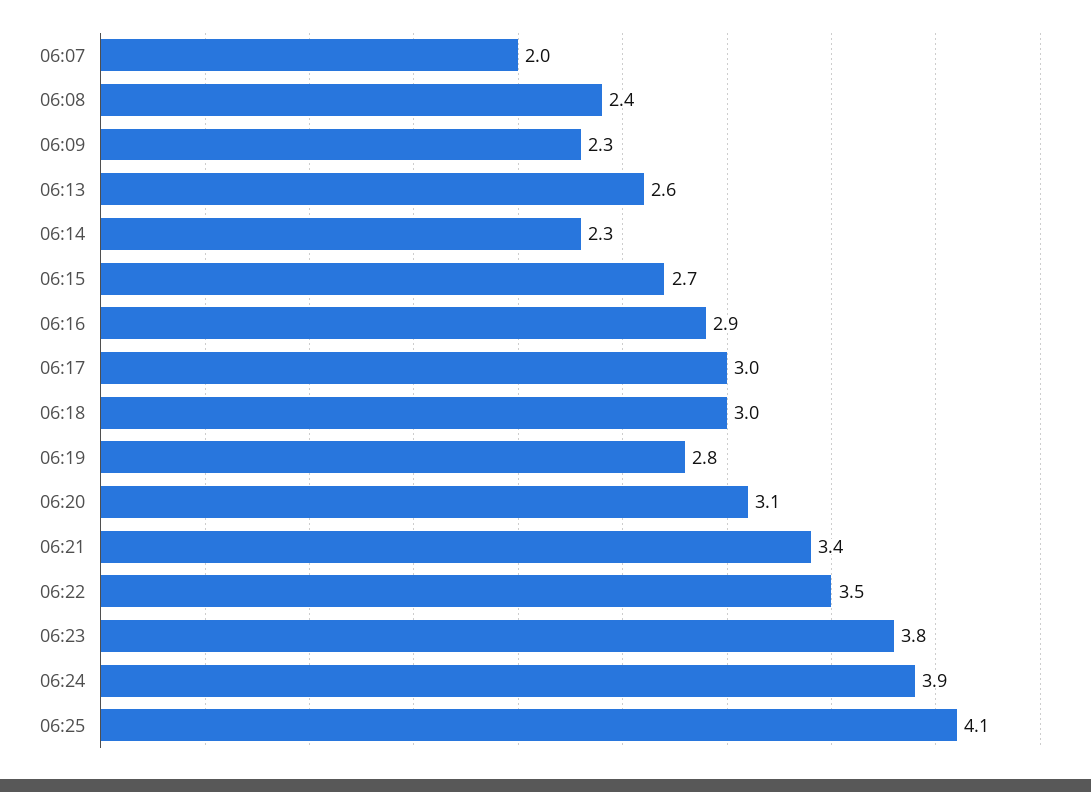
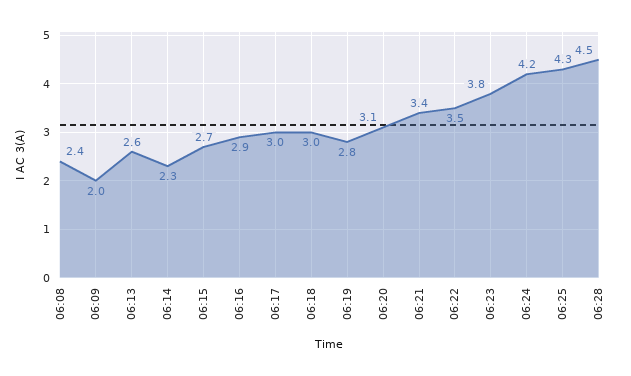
06:07: 2 -> none
06:09: 2.3 -> 2
06:24: 3.9 -> 4.2
06:25: 4.1 -> 4.3
06:28: none -> 4.5

